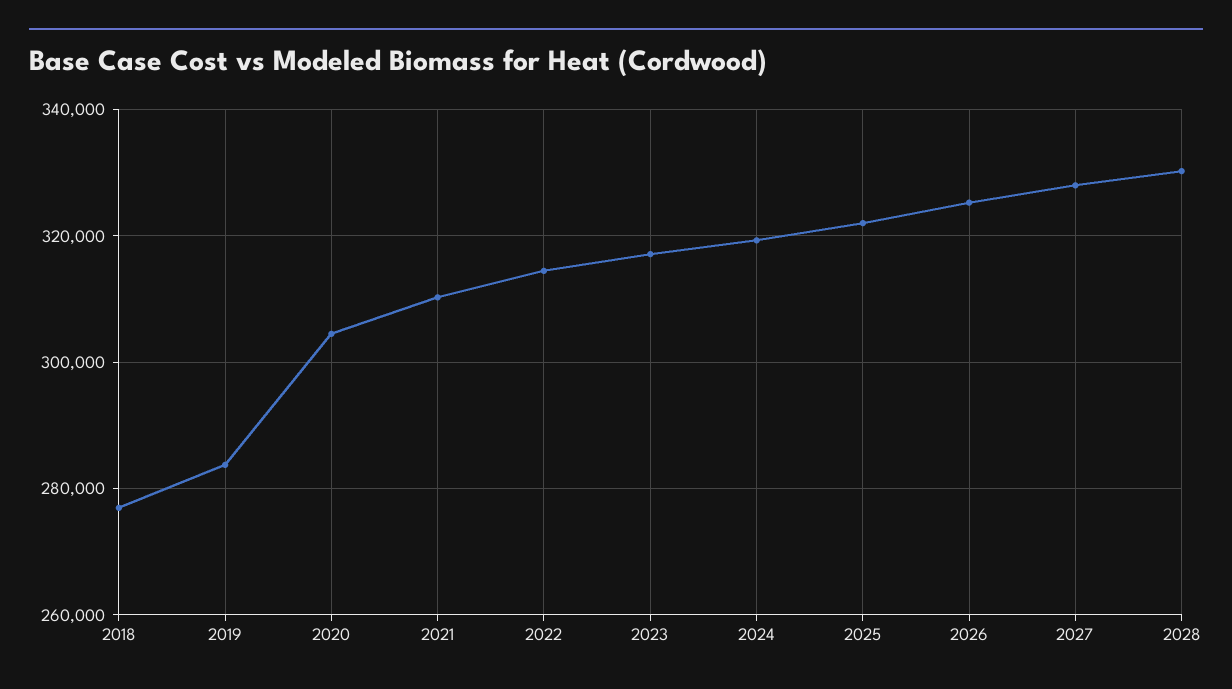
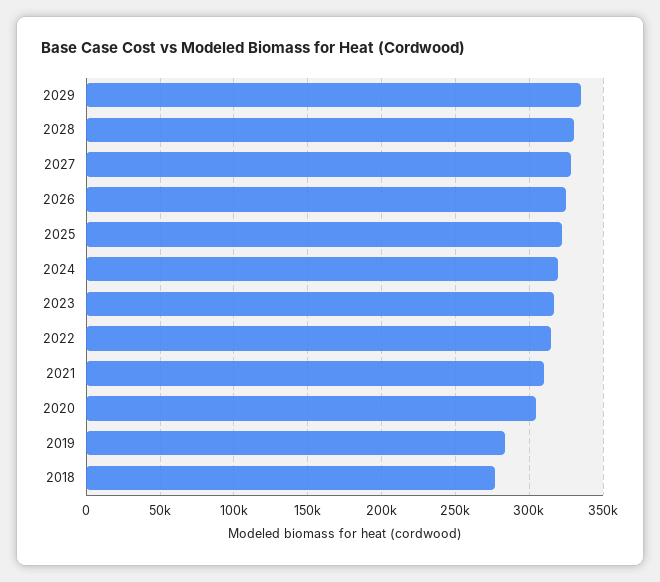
2029: none -> 335000

